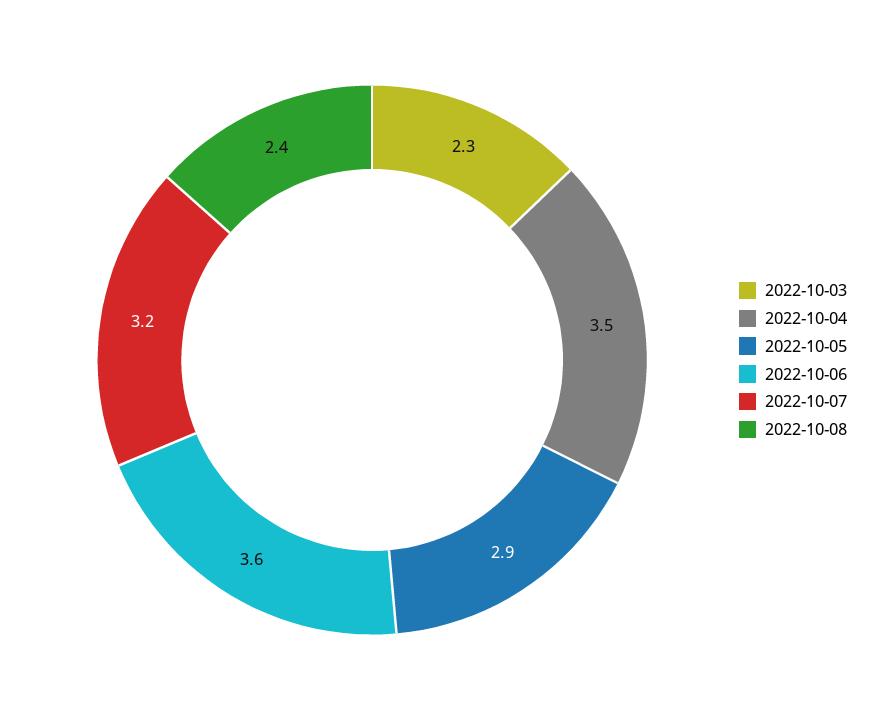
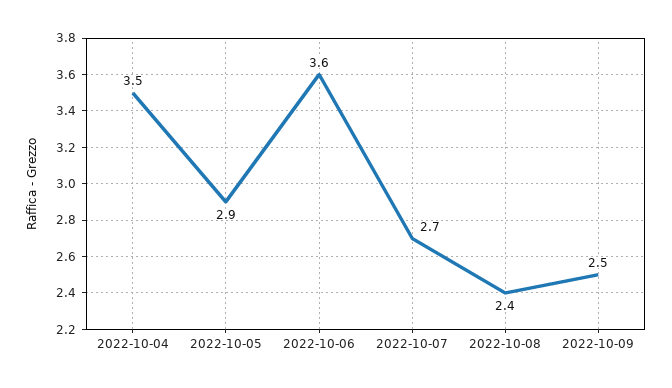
2022-10-03: 2.3 -> none
2022-10-07: 3.2 -> 2.7
2022-10-09: none -> 2.5

